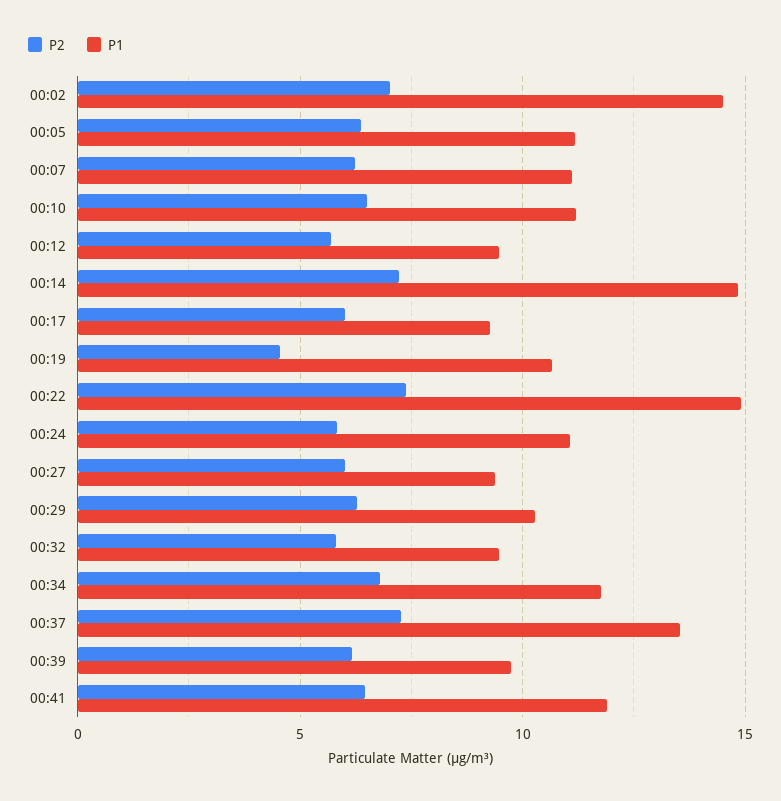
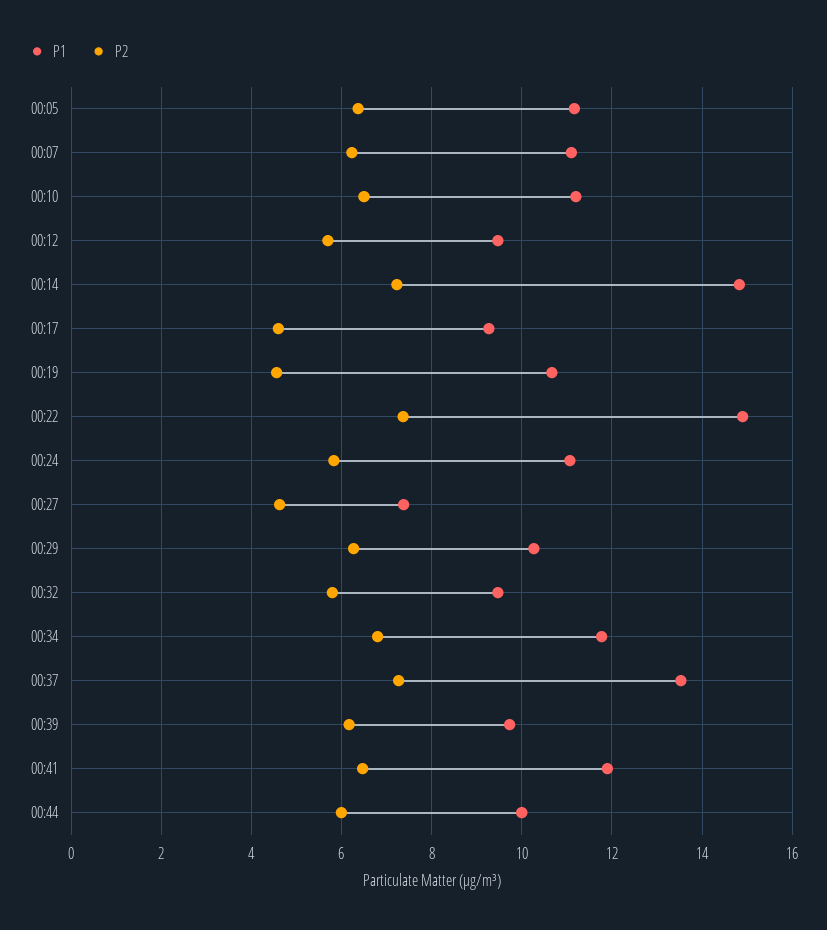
P2, 00:02: 7 -> none
P1, 00:02: 14.5 -> none
P2, 00:17: 6 -> 4.6
P2, 00:27: 6 -> 4.6
P1, 00:27: 9.5 -> 7.4
P1, 00:44: none -> 10
P2, 00:44: none -> 6

